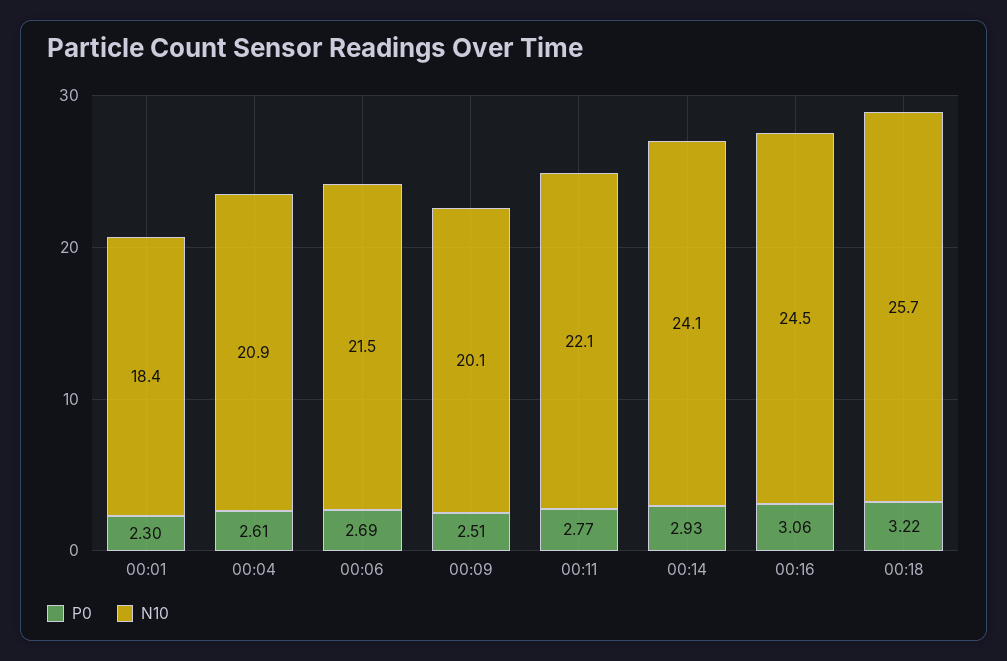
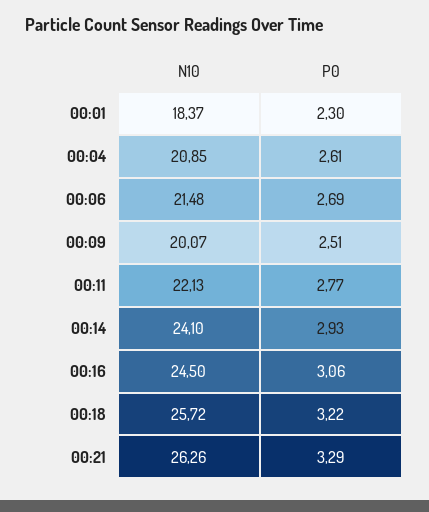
N10, 00:21: none -> 26.26
P0, 00:21: none -> 3.29

